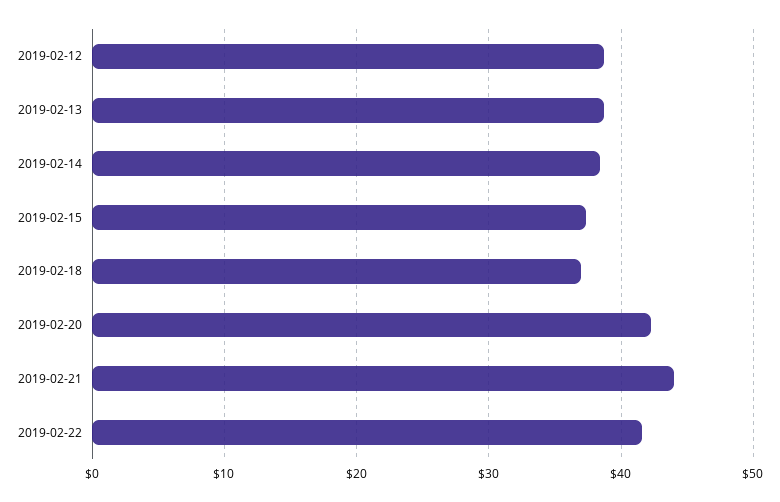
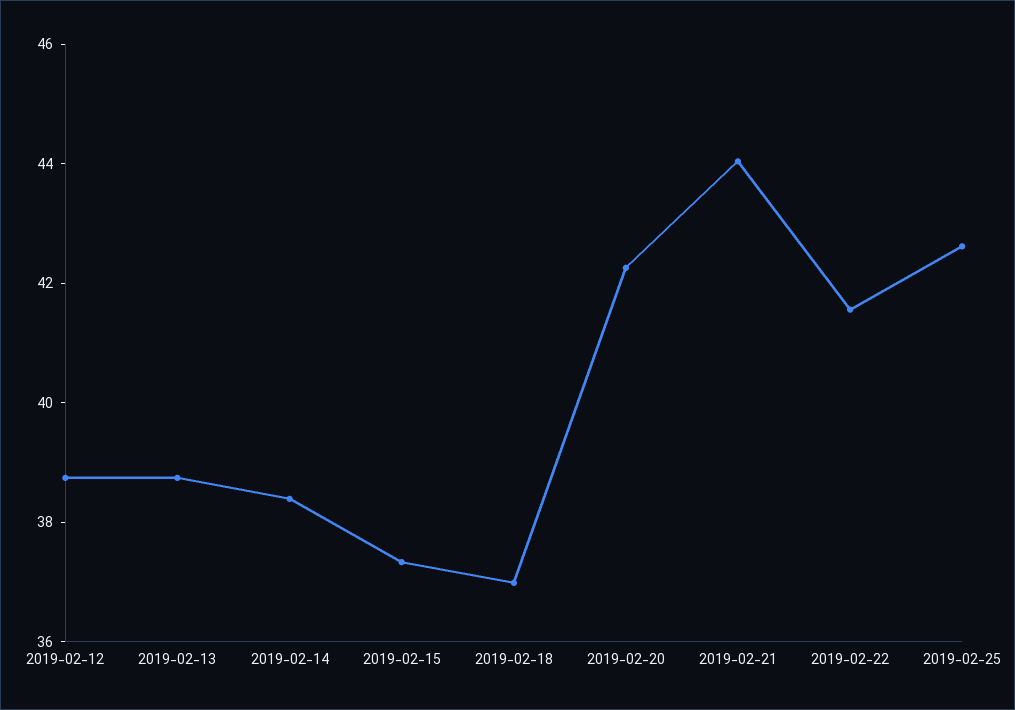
2019-02-25: none -> 42.5

